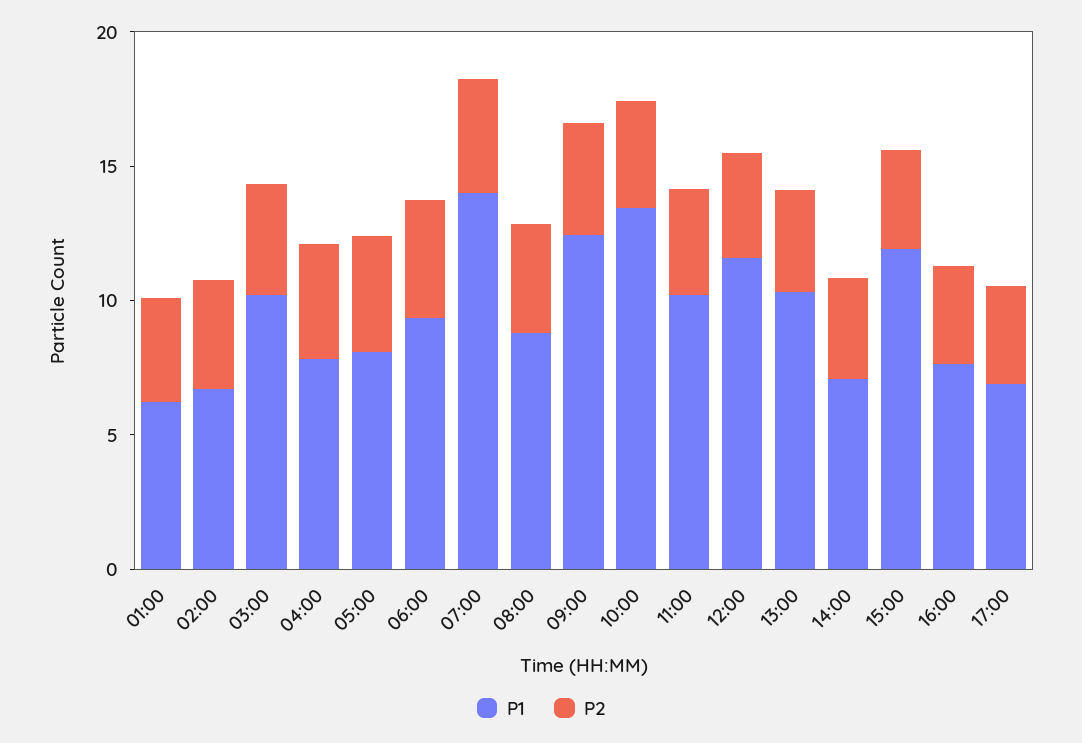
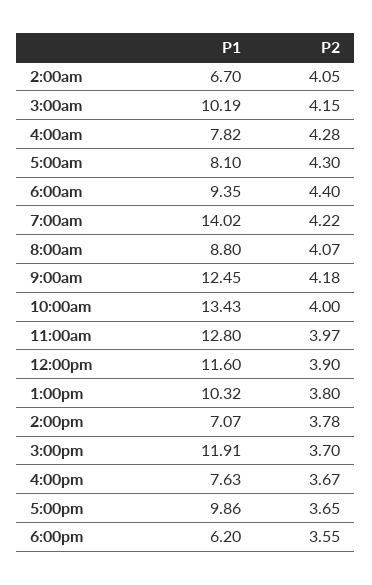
P1, 01:00: 6 -> none
P2, 01:00: 4 -> none
P1, 11:00: 10 -> 12.8
P1, 17:00: 7 -> 9.86
P1, 6:00pm: none -> 6.2
P2, 6:00pm: none -> 3.55

